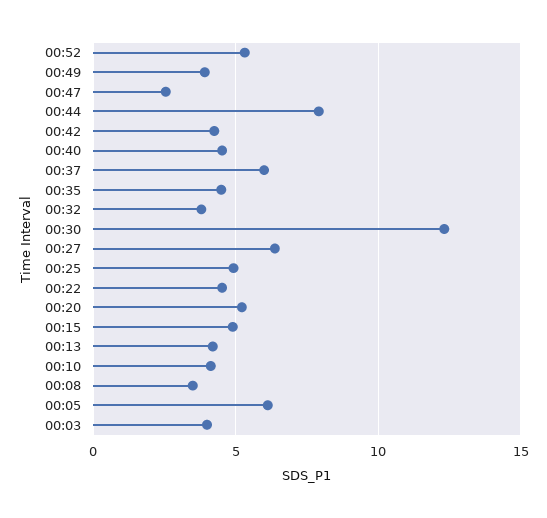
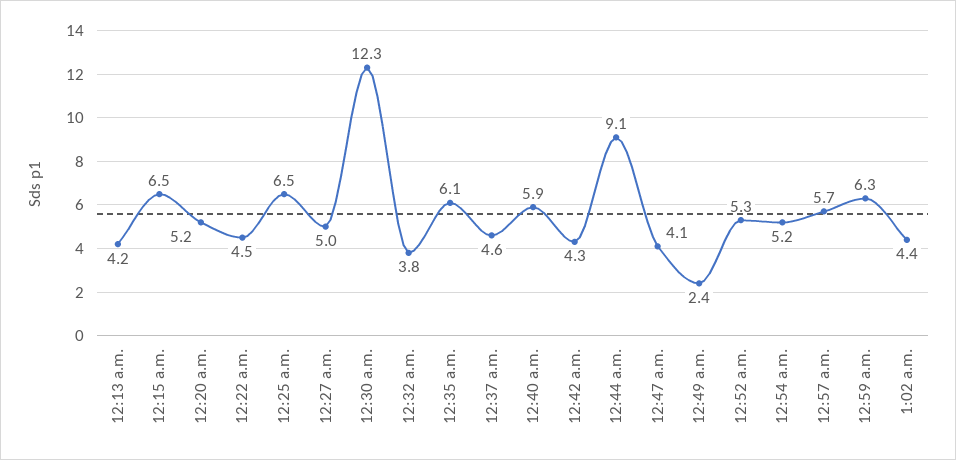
00:49: 4 -> 2.4
00:47: 2.5 -> 4.1
00:44: 8 -> 9.1
00:40: 4.5 -> 5.9
00:37: 6 -> 4.6
00:35: 4.5 -> 6.1
00:27: 6.5 -> 5
00:25: 5 -> 6.5
00:15: 5 -> 6.5
00:10: 4 -> none
00:08: 3.5 -> none
00:05: 6 -> none
00:03: 4 -> none
12:54 a.m.: none -> 5.2
12:57 a.m.: none -> 5.7
12:59 a.m.: none -> 6.3
1:02 a.m.: none -> 4.4

